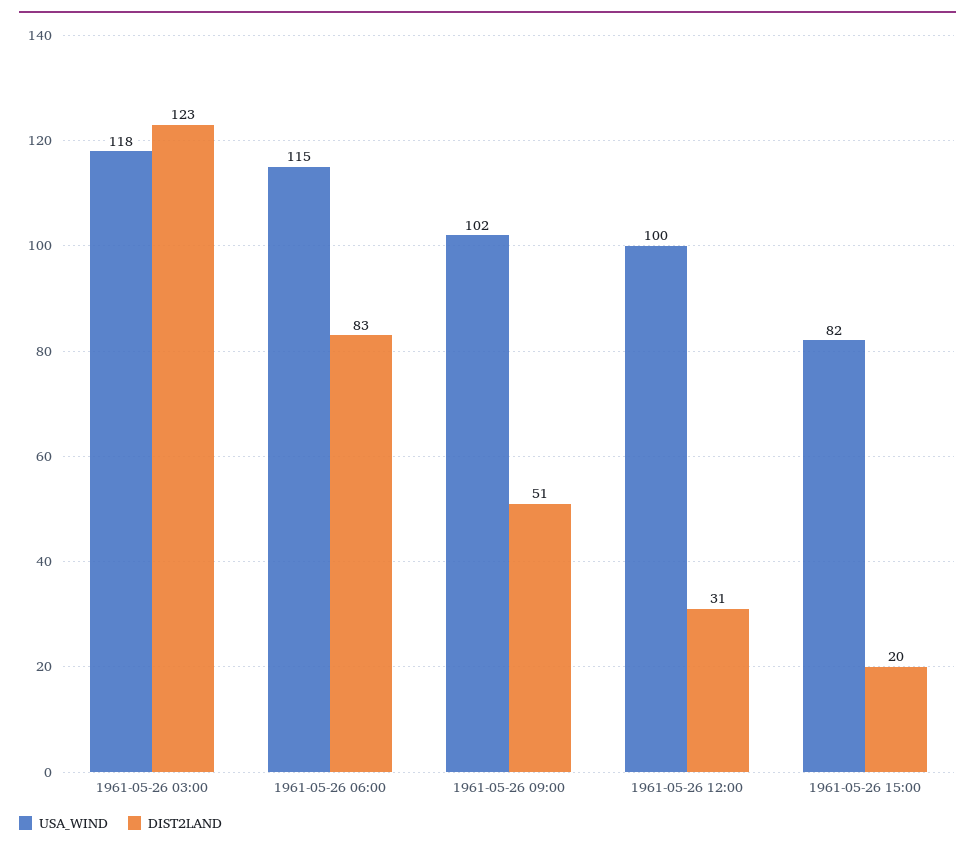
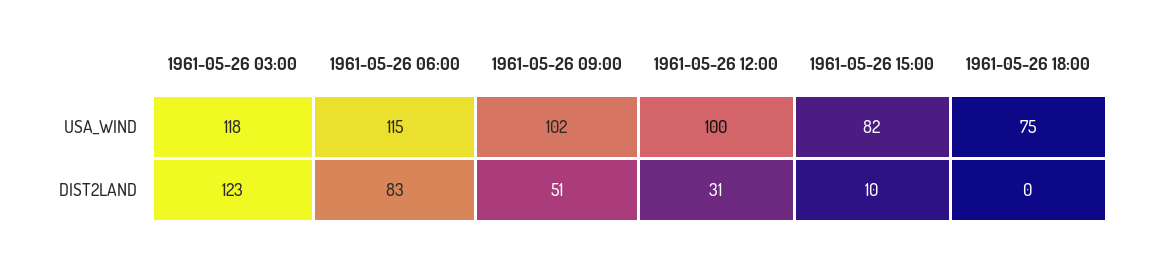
DIST2LAND, 1961-05-26 15:00: 20 -> 10
USA_WIND, 1961-05-26 18:00: none -> 75
DIST2LAND, 1961-05-26 18:00: none -> 0

